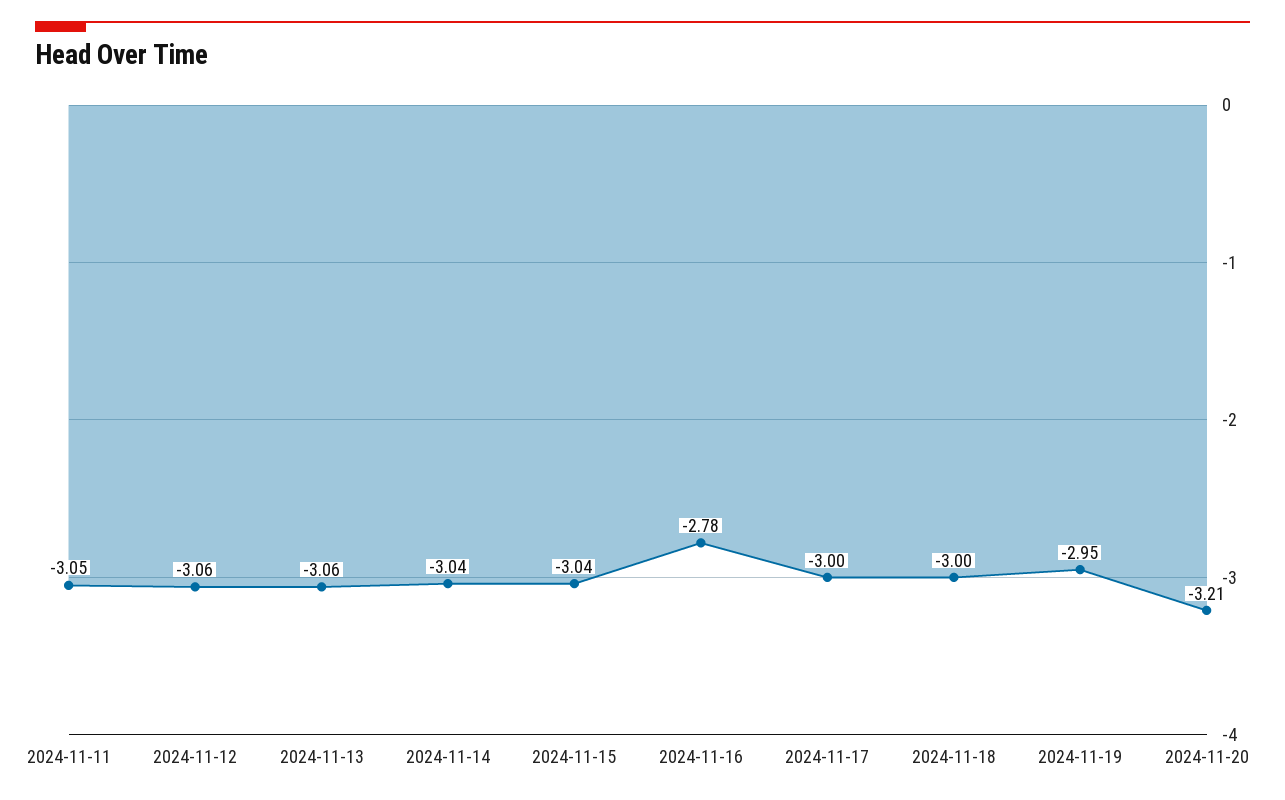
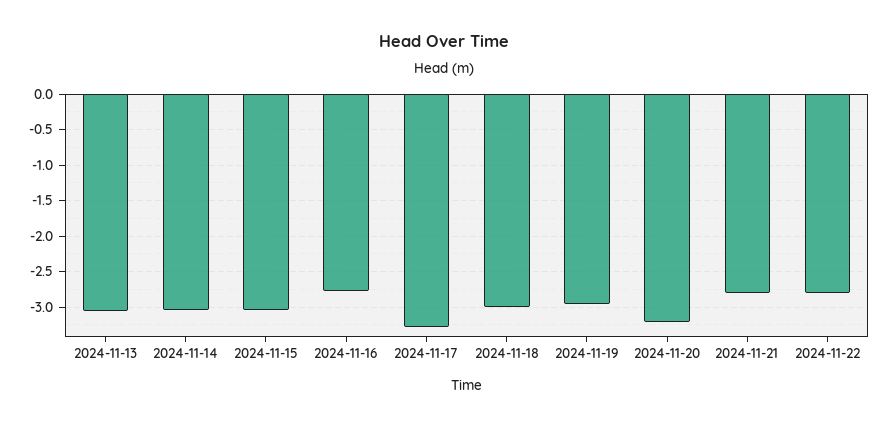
2024-11-11: -3.05 -> none
2024-11-12: -3.06 -> none
2024-11-17: -3 -> -3.3
2024-11-21: none -> -2.8
2024-11-22: none -> -2.8

